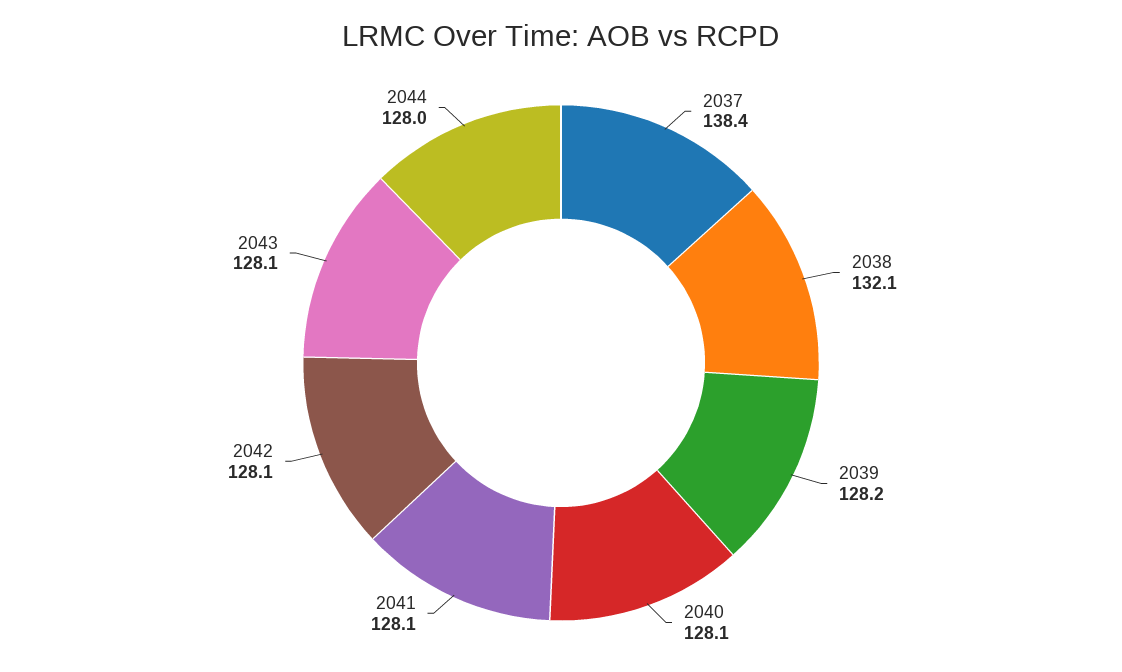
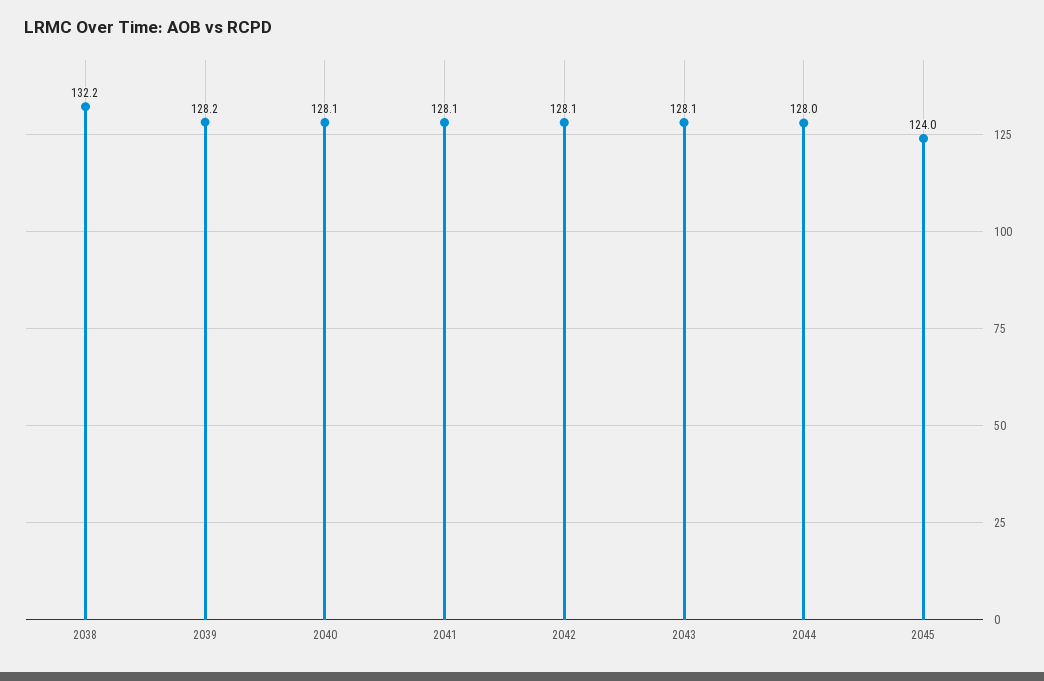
2037: 138.4 -> none
2038: 132.1 -> 132.2
2045: none -> 124

